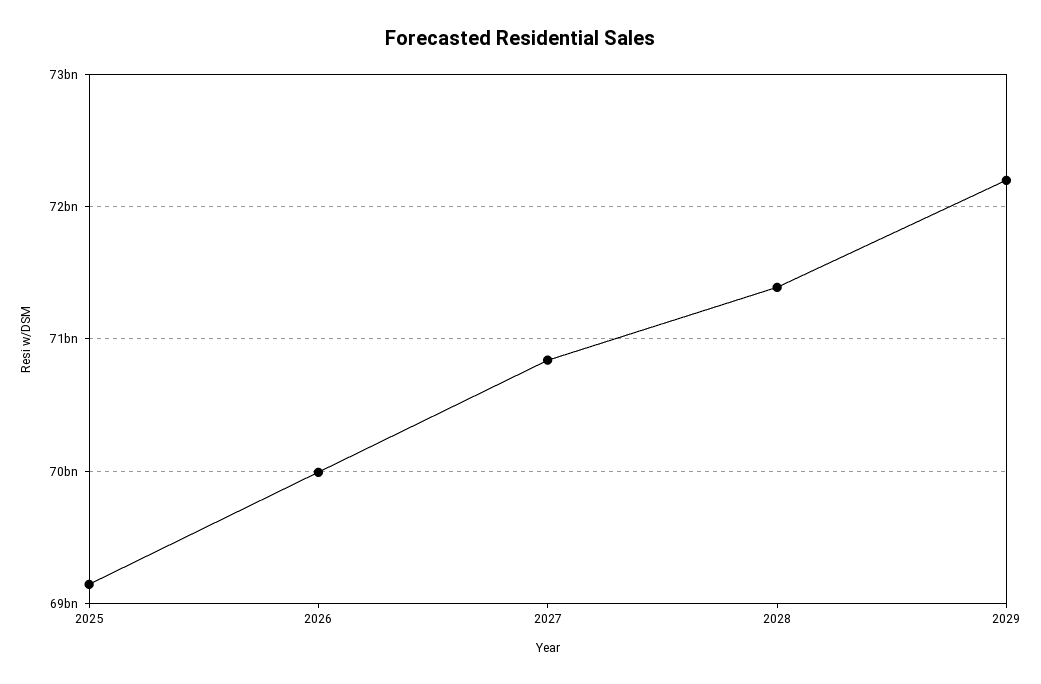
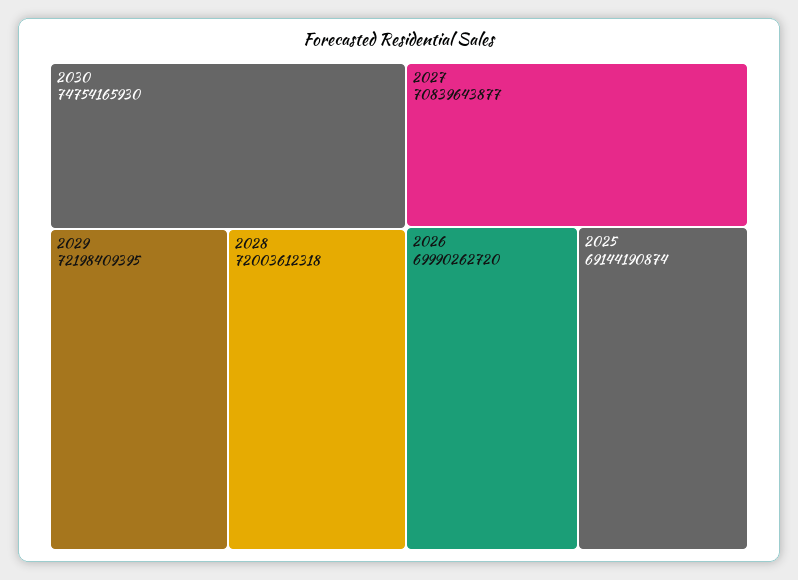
2028: 71400000000 -> 72003612318
2030: none -> 74754165930

